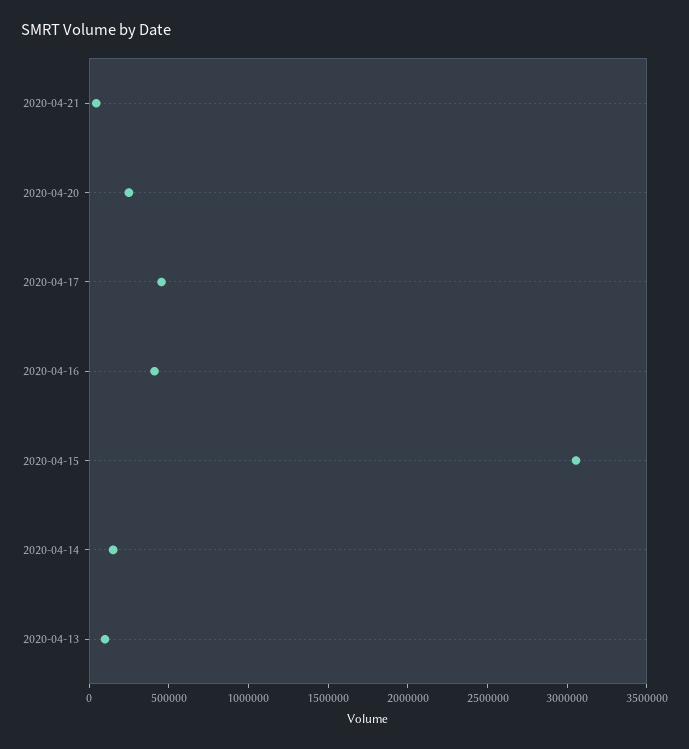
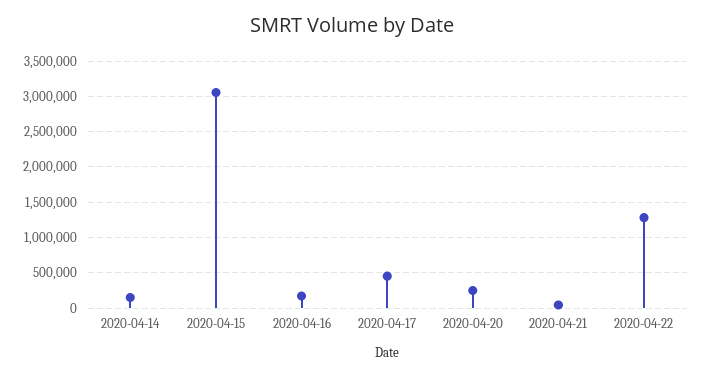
2020-04-16: 400000 -> 200000
2020-04-13: 100000 -> none
2020-04-22: none -> 1300000

